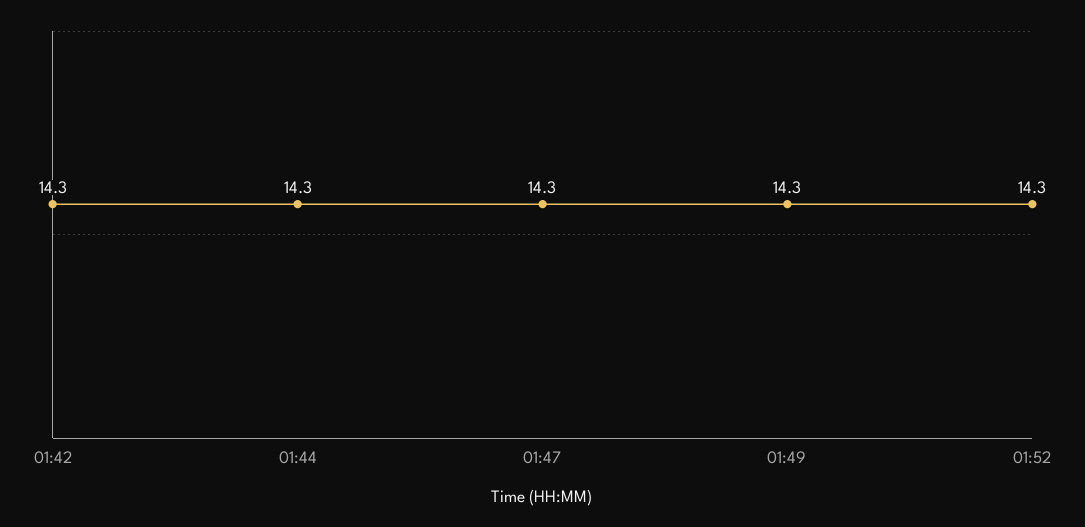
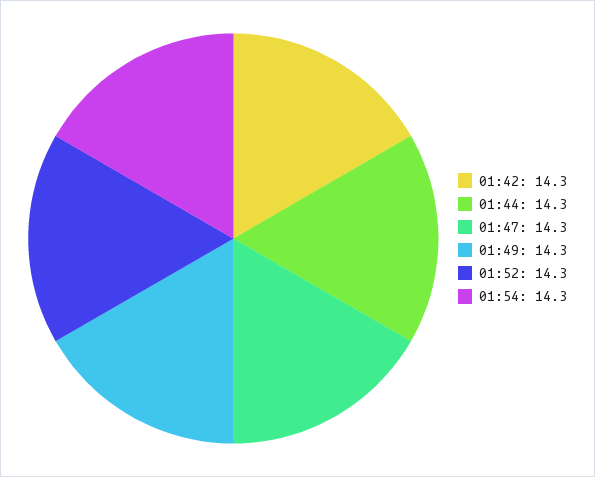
01:54: none -> 14.3

